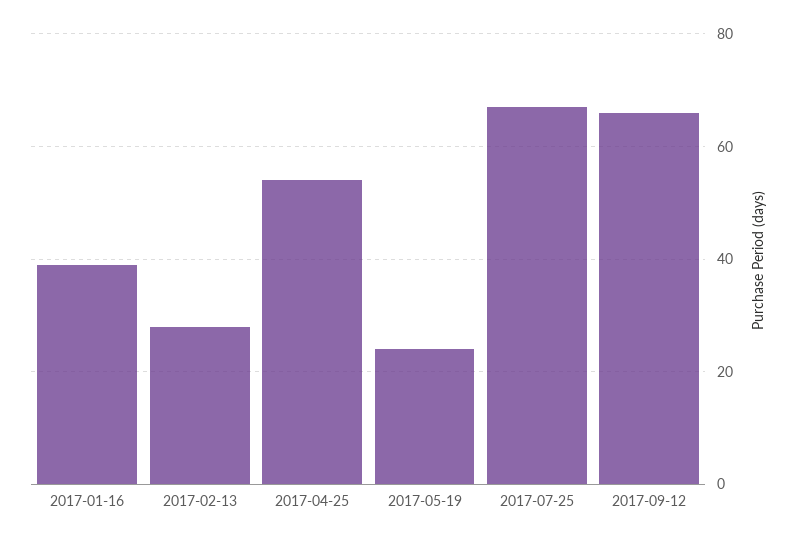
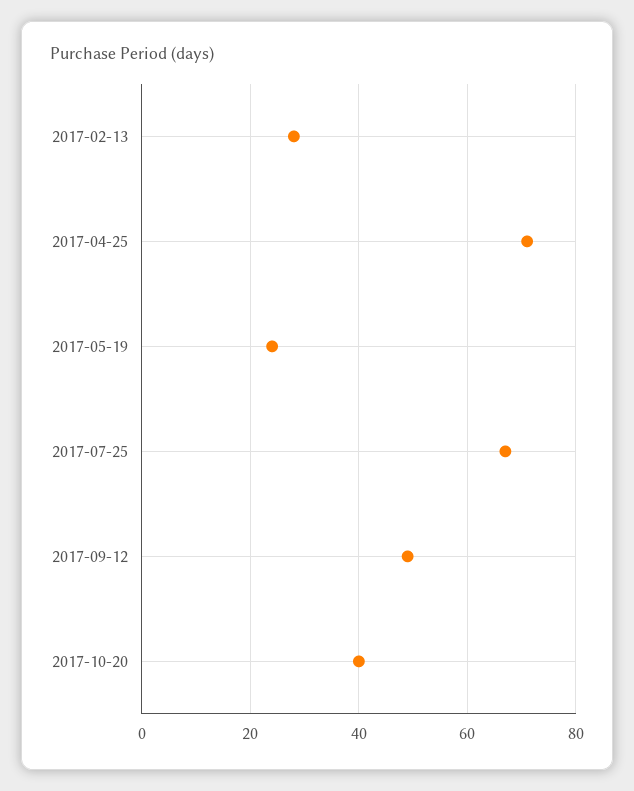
2017-01-16: 40 -> none
2017-04-25: 55 -> 70
2017-09-12: 65 -> 50
2017-10-20: none -> 40

